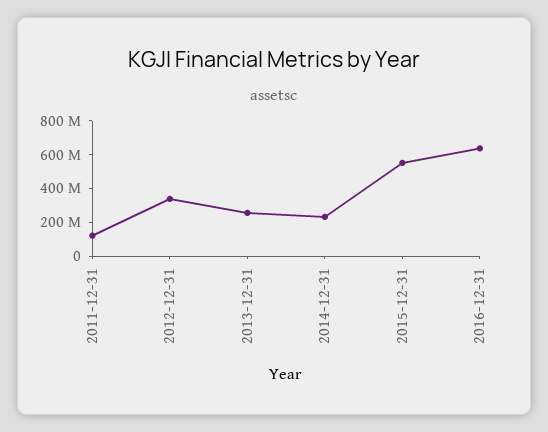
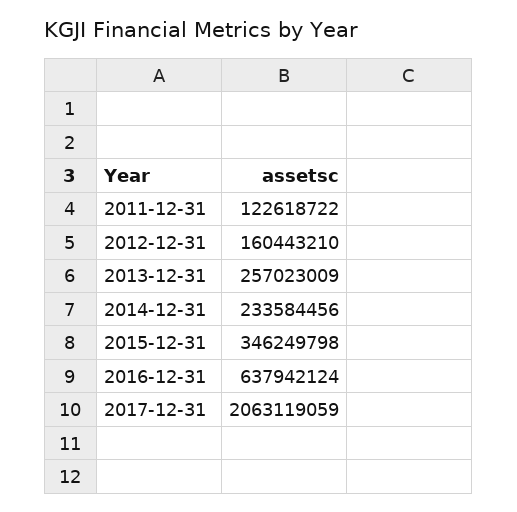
2012-12-31: 350000000 -> 160443210
2015-12-31: 550000000 -> 346249798
2017-12-31: none -> 2063119059

